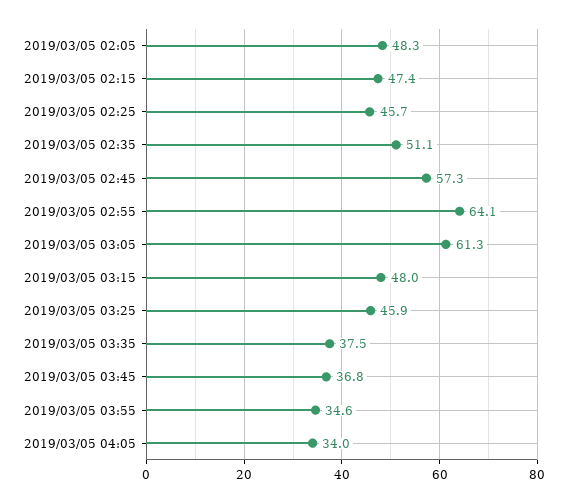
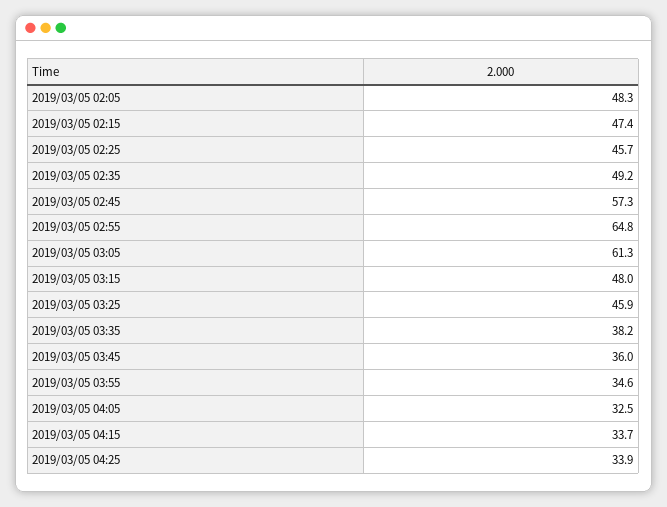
2019/03/05 02:35: 51.1 -> 49.2
2019/03/05 02:55: 64.1 -> 64.8
2019/03/05 03:35: 37.5 -> 38.2
2019/03/05 03:45: 36.8 -> 36
2019/03/05 04:05: 34 -> 32.5
2019/03/05 04:15: none -> 33.7
2019/03/05 04:25: none -> 33.9

